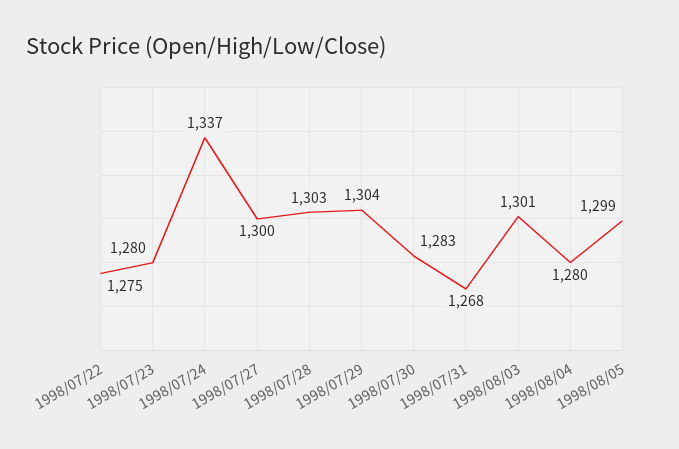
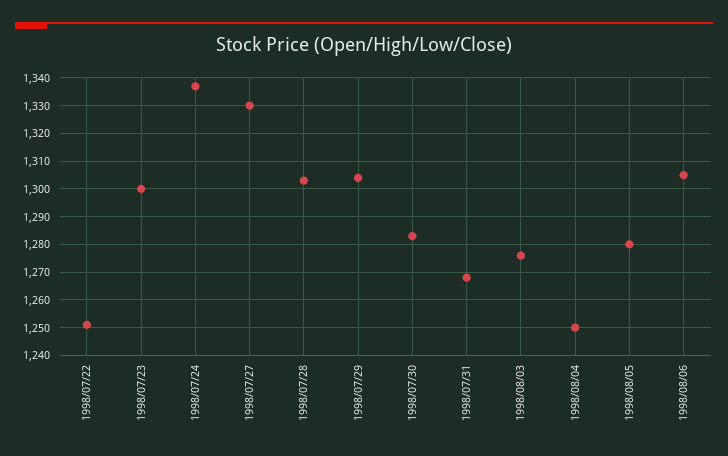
1998/07/22: 1275 -> 1250
1998/07/23: 1280 -> 1300
1998/07/27: 1300 -> 1330
1998/08/03: 1301 -> 1275
1998/08/04: 1280 -> 1250
1998/08/05: 1299 -> 1280
1998/08/06: none -> 1305

